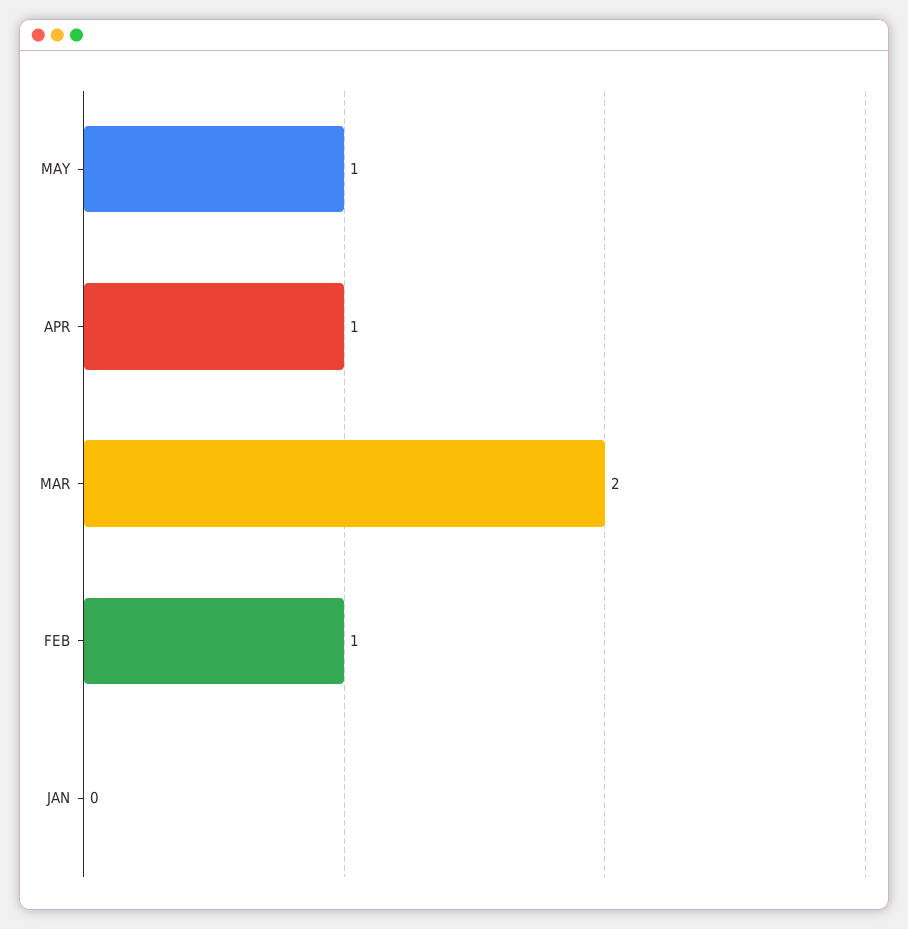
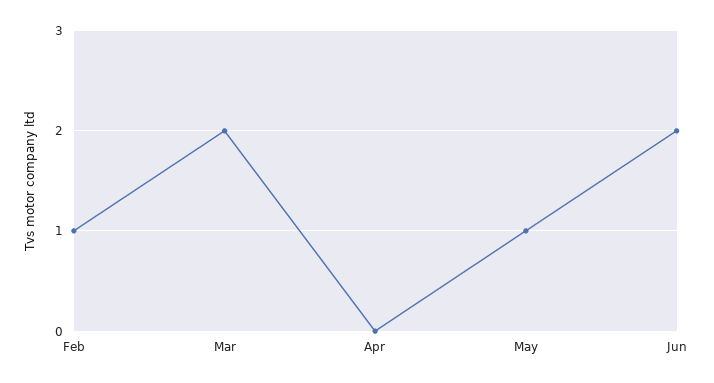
APR: 1 -> 0
JAN: 0 -> none
Jun: none -> 2

